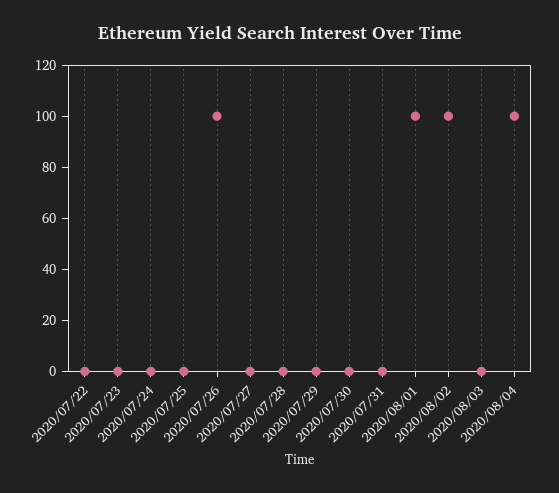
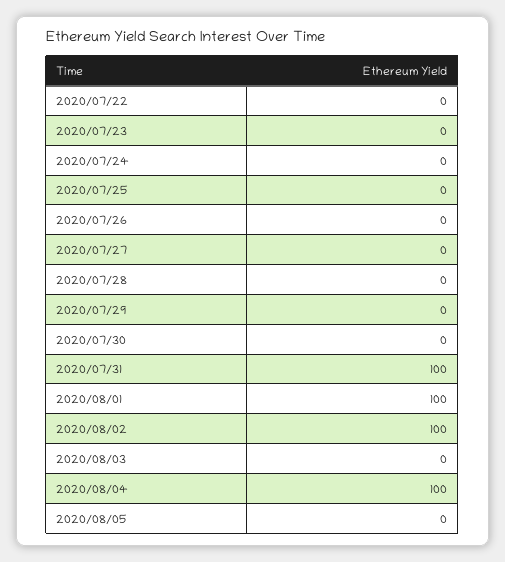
2020/07/26: 100 -> 0
2020/07/31: 0 -> 100
2020/08/05: none -> 0

